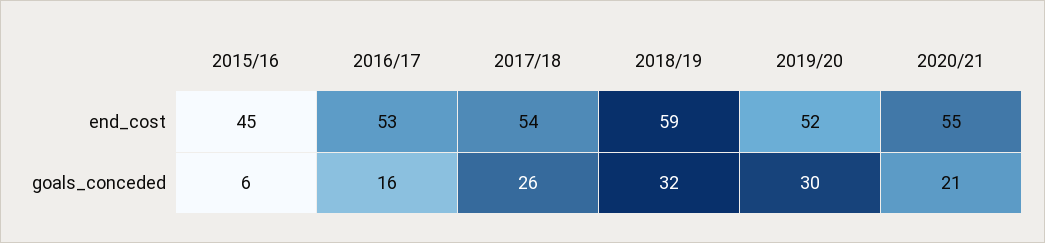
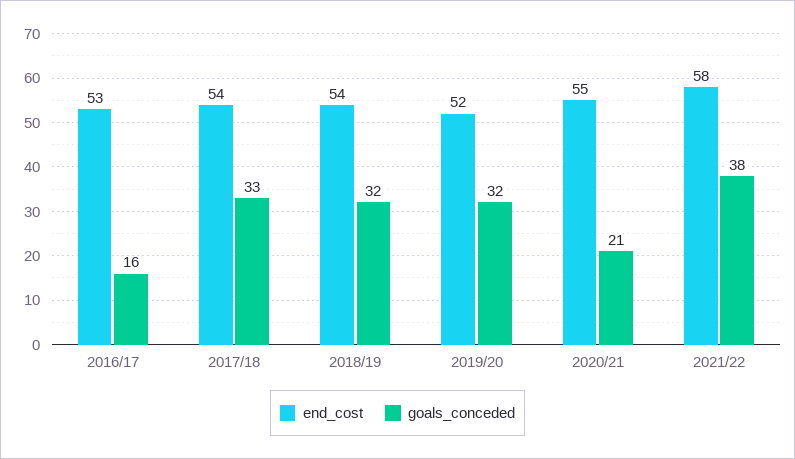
end_cost, 2015/16: 45 -> none
end_cost, 2018/19: 59 -> 54
goals_conceded, 2015/16: 6 -> none
goals_conceded, 2017/18: 26 -> 33
goals_conceded, 2019/20: 30 -> 32
end_cost, 2021/22: none -> 58
goals_conceded, 2021/22: none -> 38

